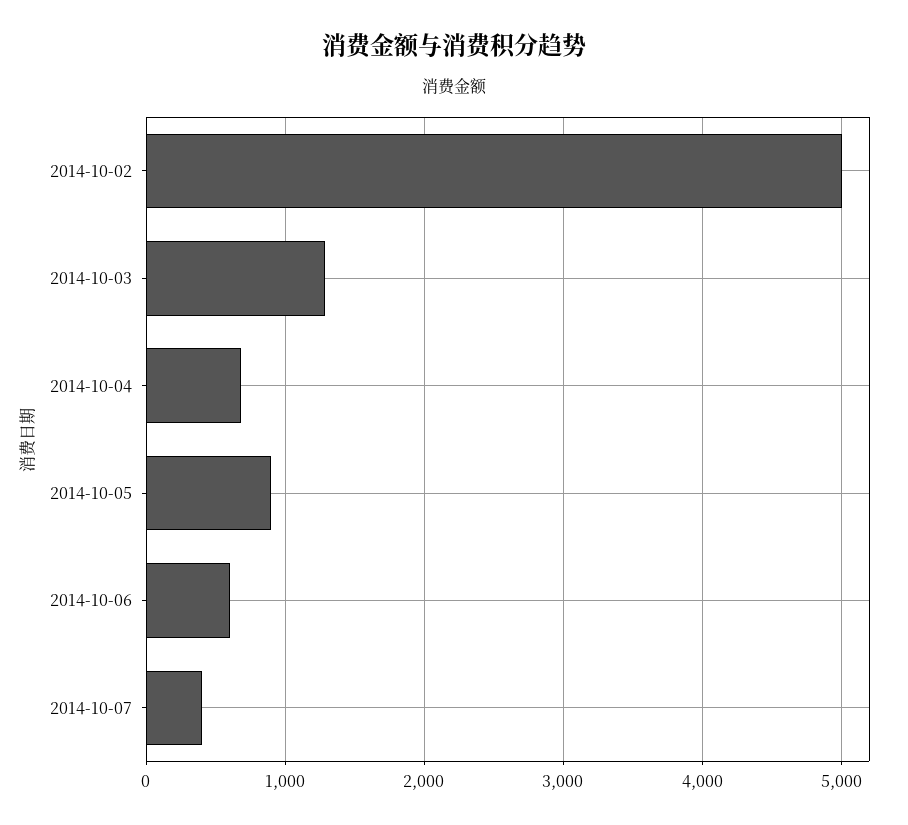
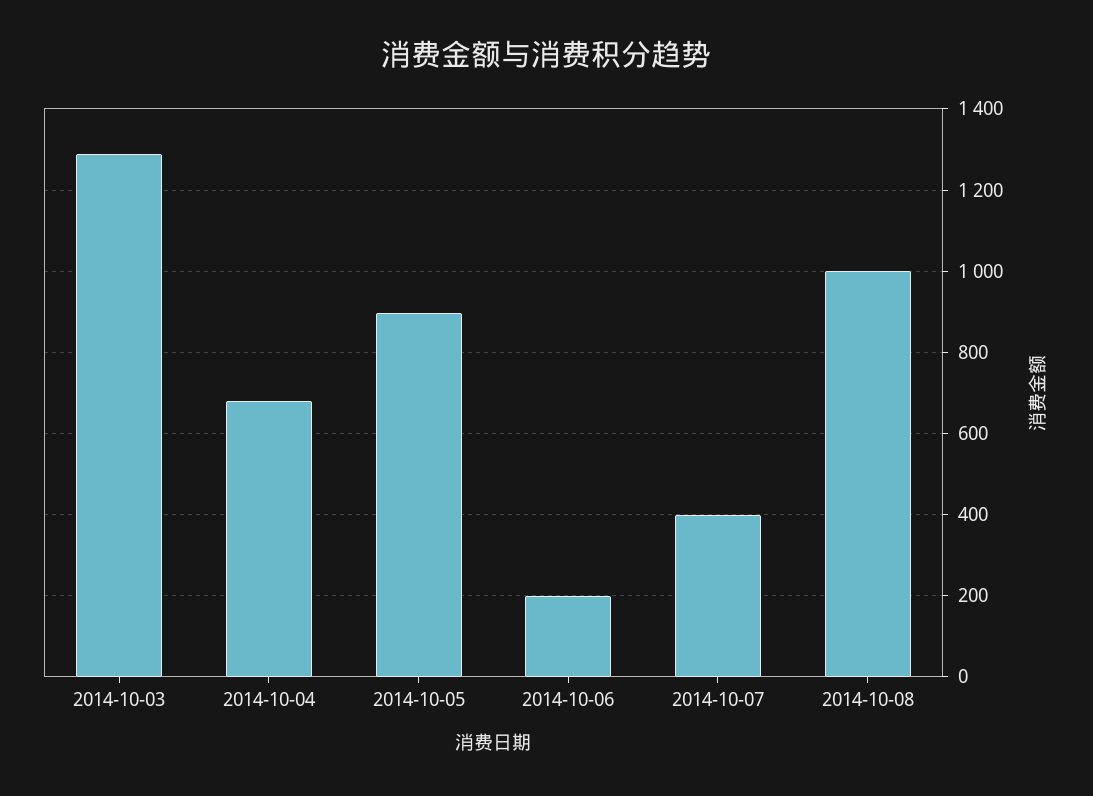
2014-10-02: 5000 -> none
2014-10-06: 600 -> 200
2014-10-08: none -> 1000

